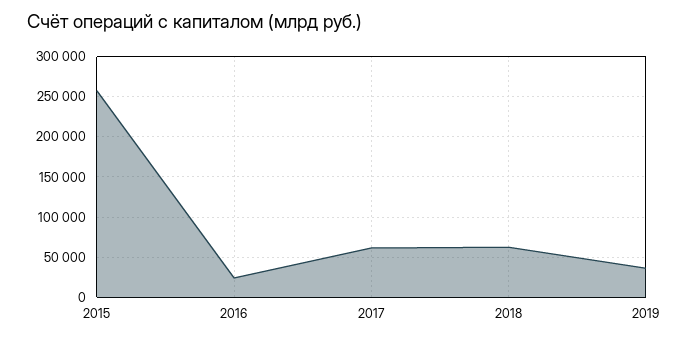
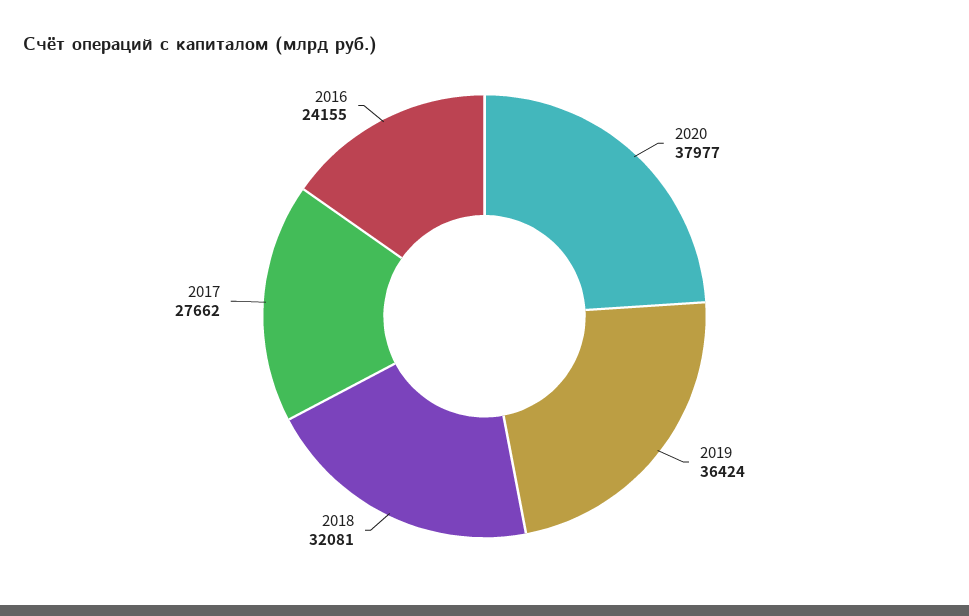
2015: 260000 -> none
2017: 60000 -> 27662
2018: 60000 -> 32081
2020: none -> 37977

